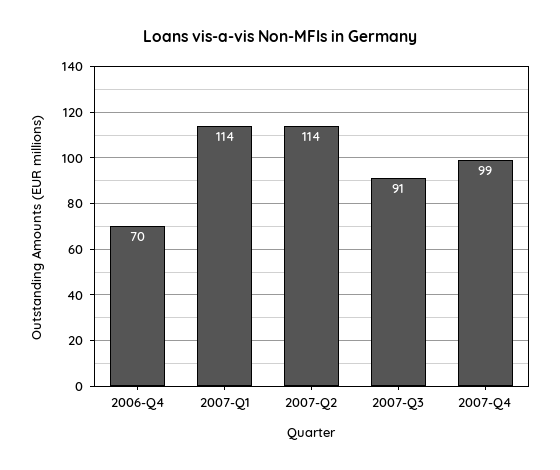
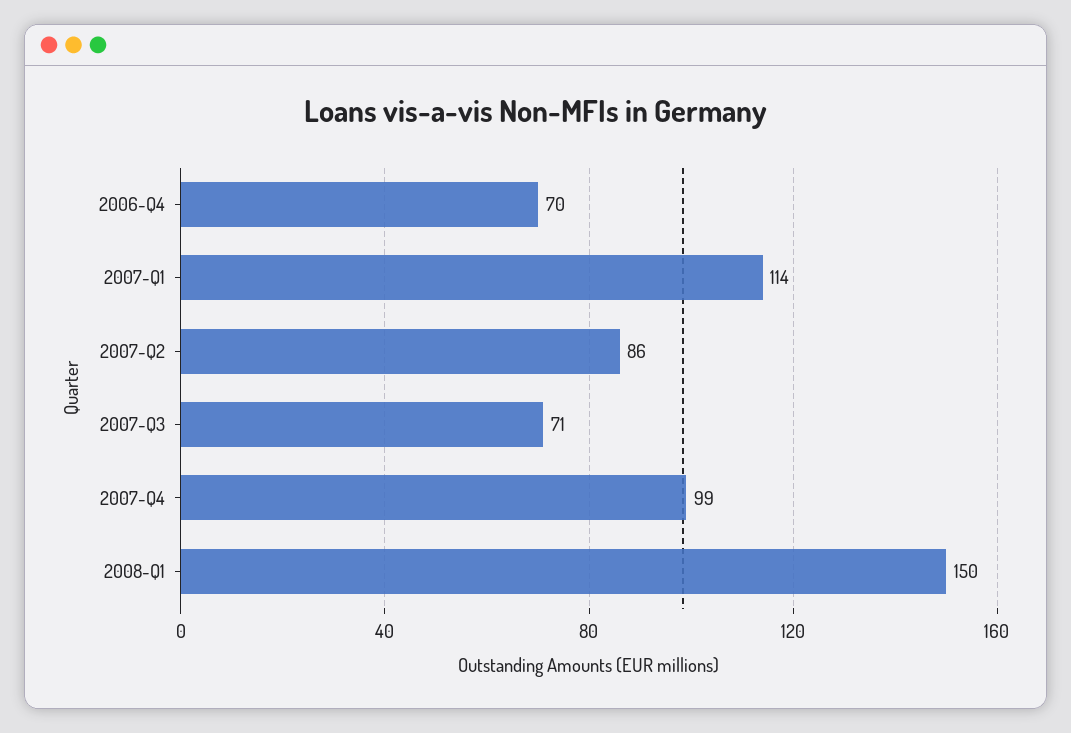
2007-Q2: 114 -> 86
2007-Q3: 91 -> 71
2008-Q1: none -> 150

